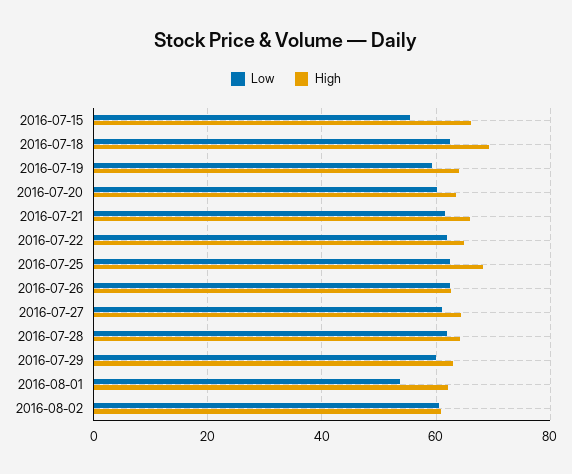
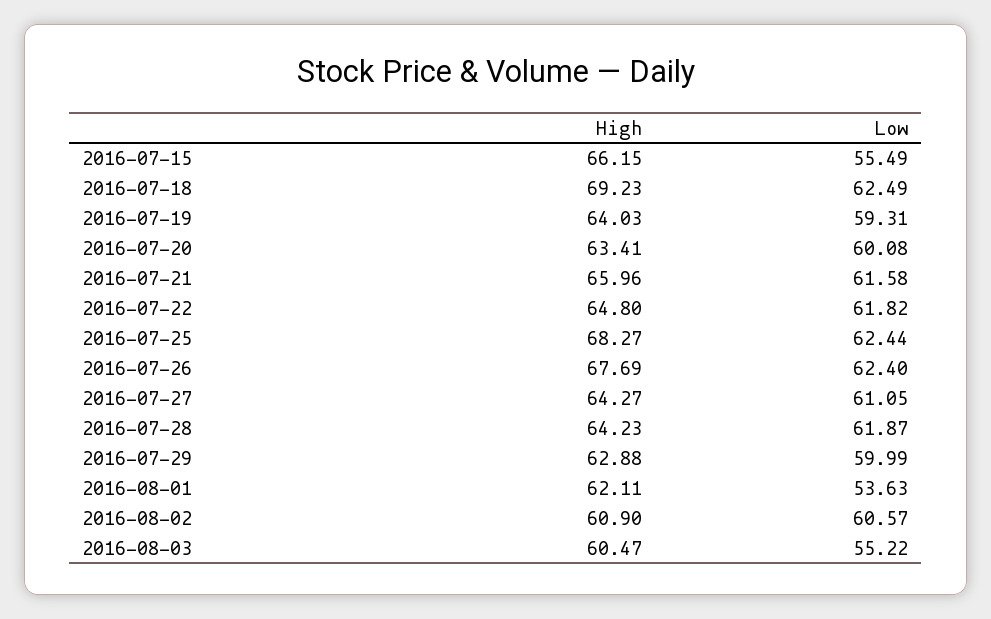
High, 2016-07-26: 62 -> 67.69
High, 2016-08-03: none -> 60.47
Low, 2016-08-03: none -> 55.22

